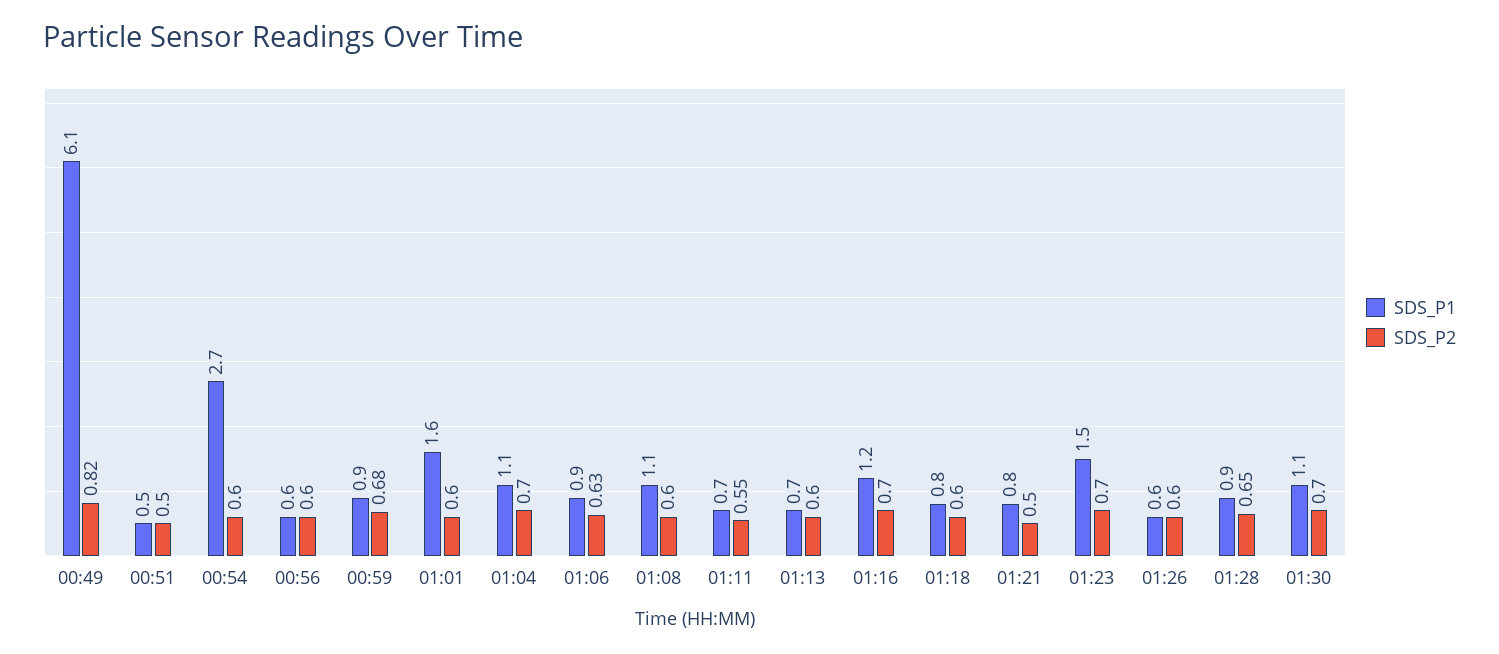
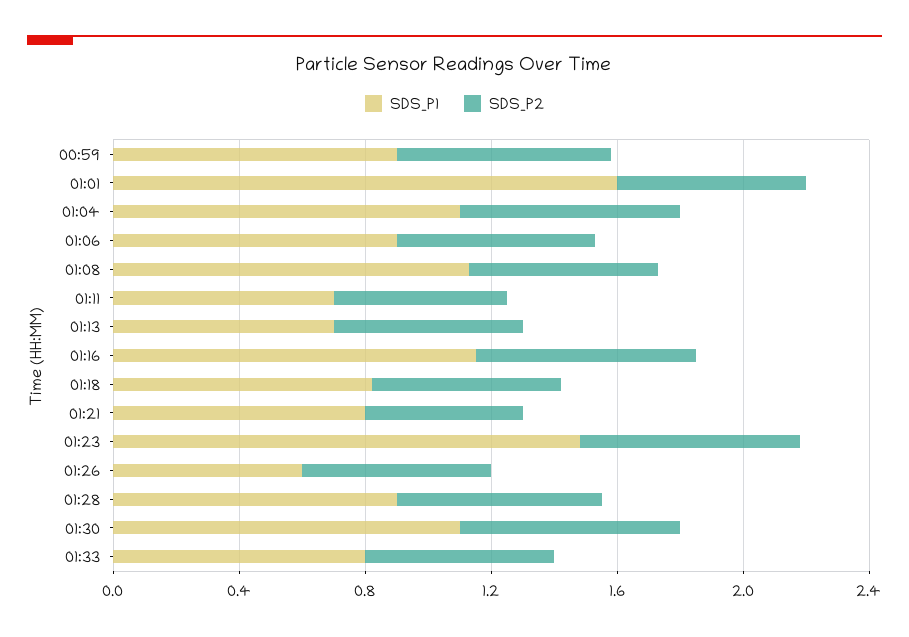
SDS_P1, 00:49: 6.1 -> none
SDS_P2, 00:49: 0.82 -> none
SDS_P1, 00:51: 0.5 -> none
SDS_P2, 00:51: 0.5 -> none
SDS_P1, 00:54: 2.7 -> none
SDS_P2, 00:54: 0.6 -> none
SDS_P1, 00:56: 0.6 -> none
SDS_P2, 00:56: 0.6 -> none
SDS_P1, 01:33: none -> 0.8
SDS_P2, 01:33: none -> 0.6

